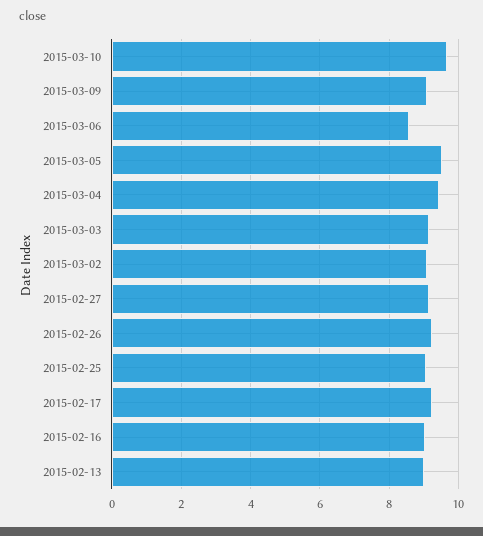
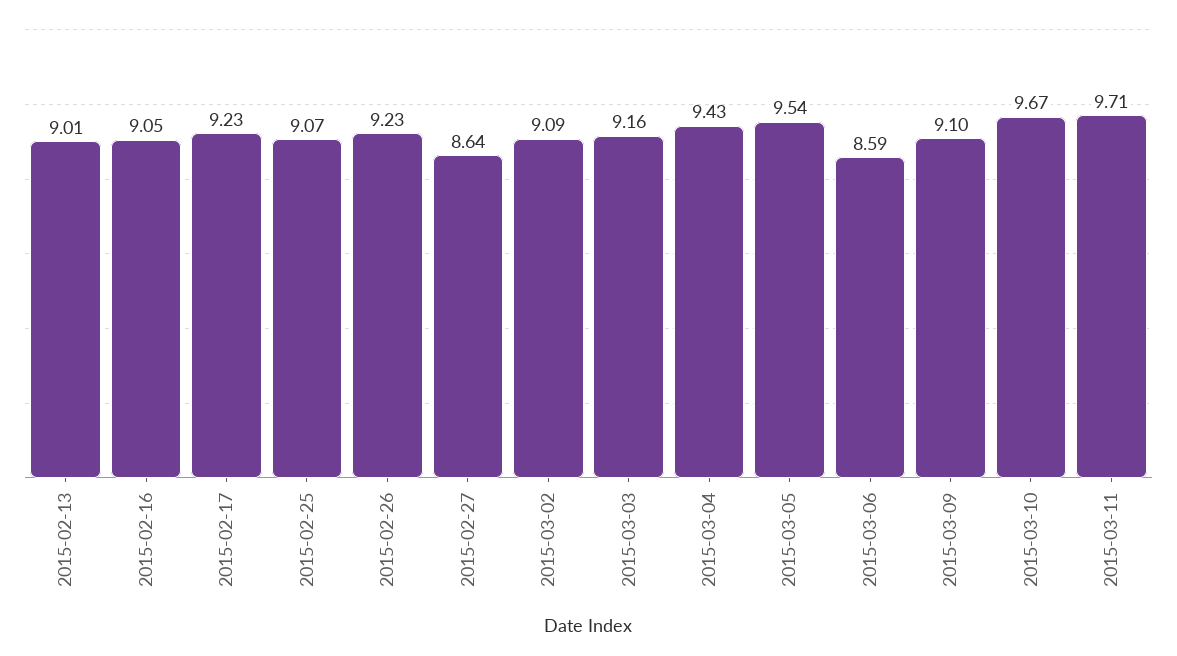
2015-02-27: 9.2 -> 8.64
2015-03-11: none -> 9.71

